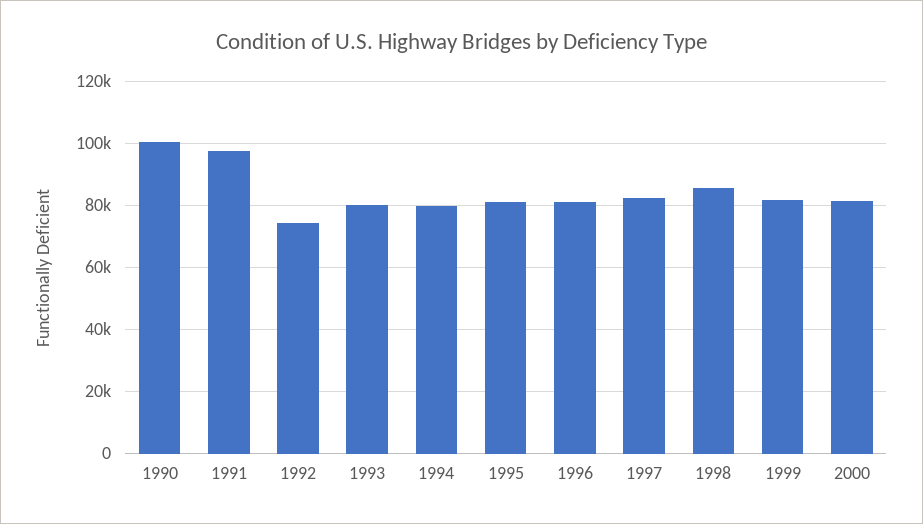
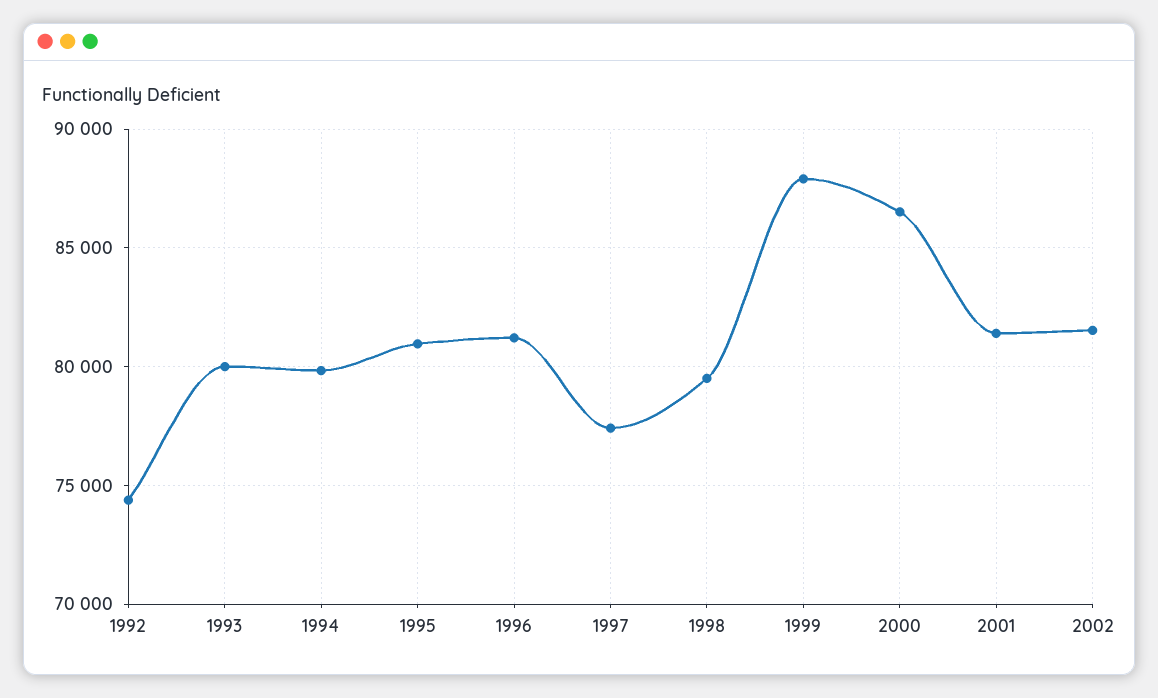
1990: 100000 -> none
1991: 98000 -> none
1997: 82000 -> 77500
1998: 86000 -> 79500
1999: 82000 -> 88000
2000: 82000 -> 86500
2001: none -> 81500
2002: none -> 81500

